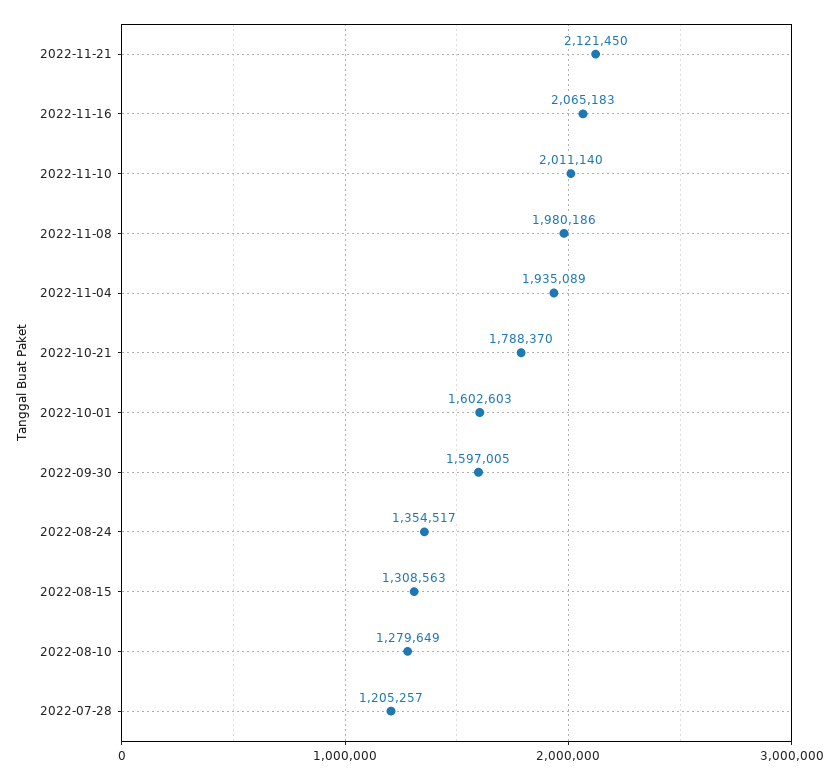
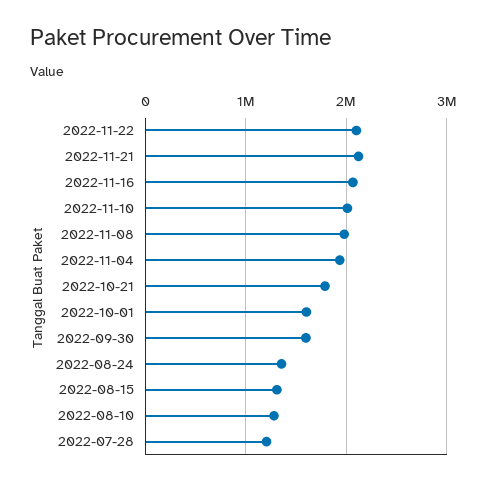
2022-11-22: none -> 2100000

